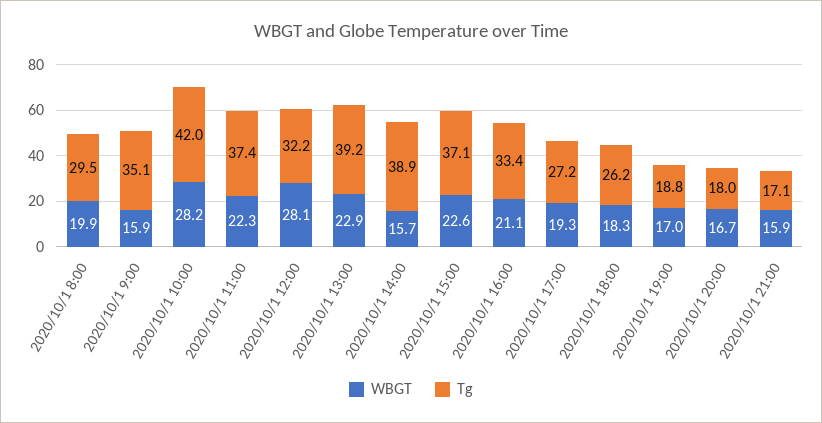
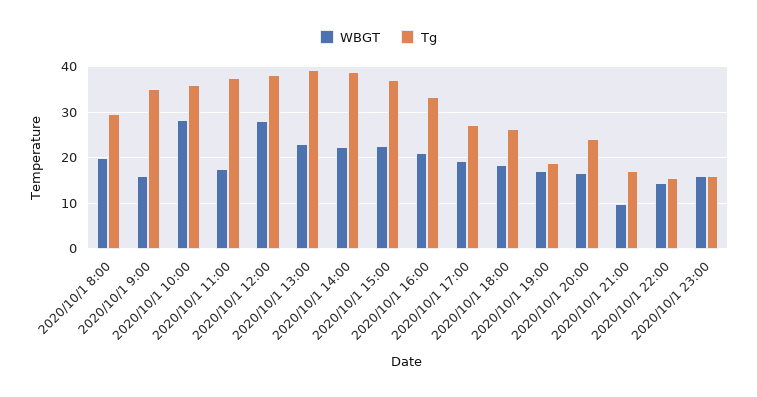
Tg, 2020/10/1 10:00: 42 -> 36
WBGT, 2020/10/1 11:00: 22.3 -> 18
Tg, 2020/10/1 12:00: 32.2 -> 38
WBGT, 2020/10/1 14:00: 15.7 -> 22
Tg, 2020/10/1 20:00: 18 -> 24
WBGT, 2020/10/1 21:00: 15.9 -> 10
WBGT, 2020/10/1 22:00: none -> 14
Tg, 2020/10/1 22:00: none -> 16
WBGT, 2020/10/1 23:00: none -> 16
Tg, 2020/10/1 23:00: none -> 16

